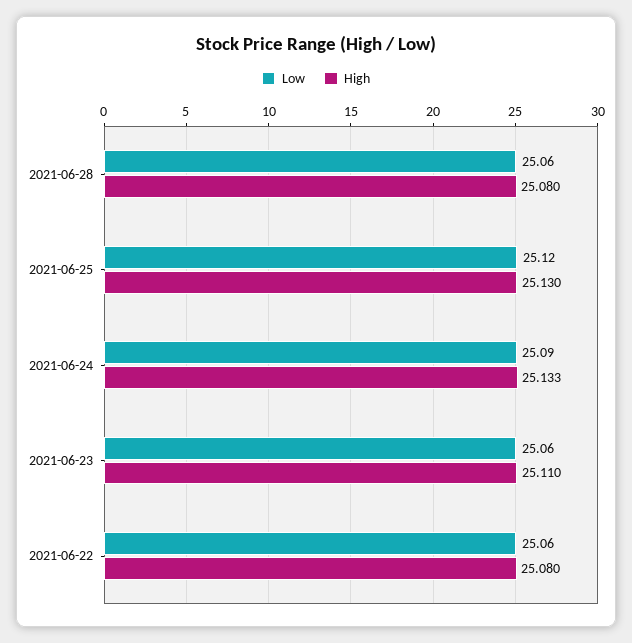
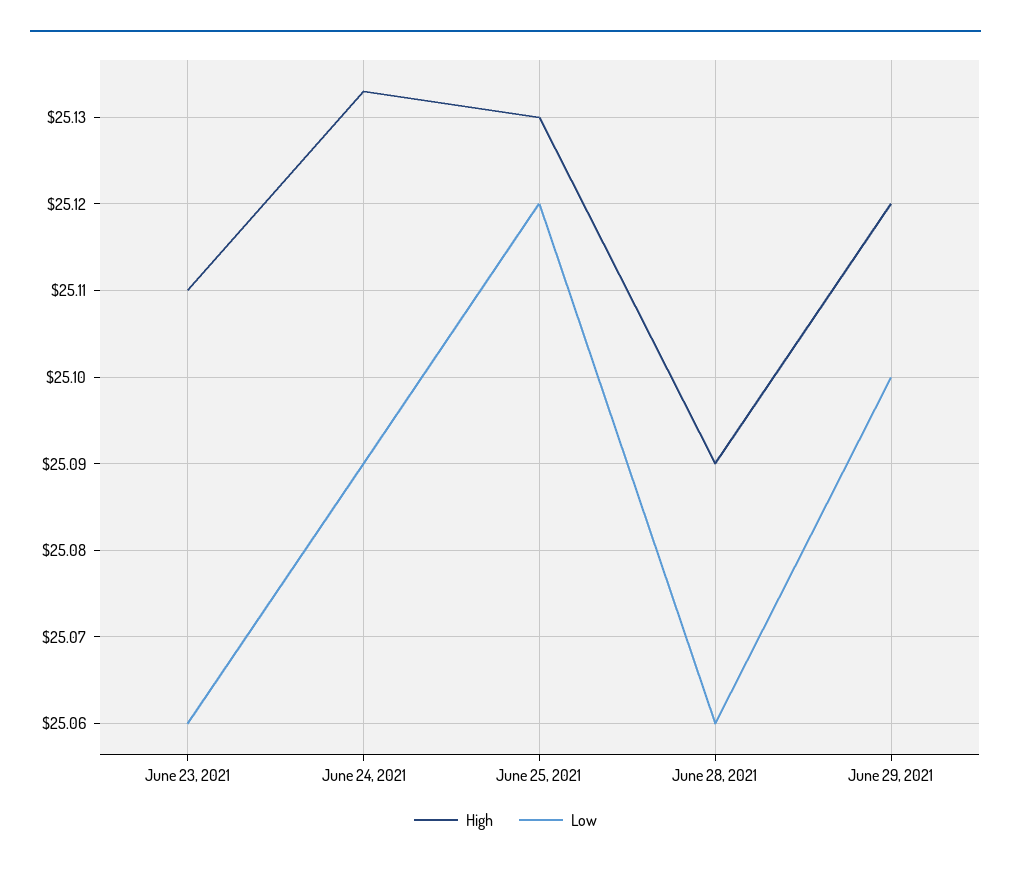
High, 2021-06-28: 25.08 -> 25.09
Low, 2021-06-22: 25.06 -> none
High, 2021-06-22: 25.08 -> none
High, June 29, 2021: none -> 25.12
Low, June 29, 2021: none -> 25.1

